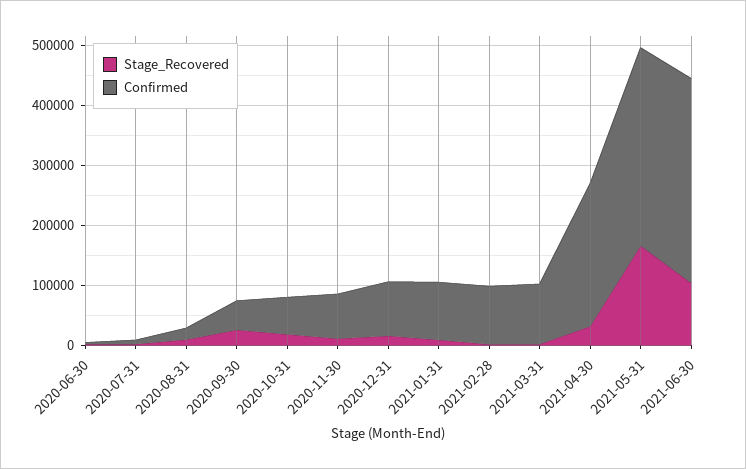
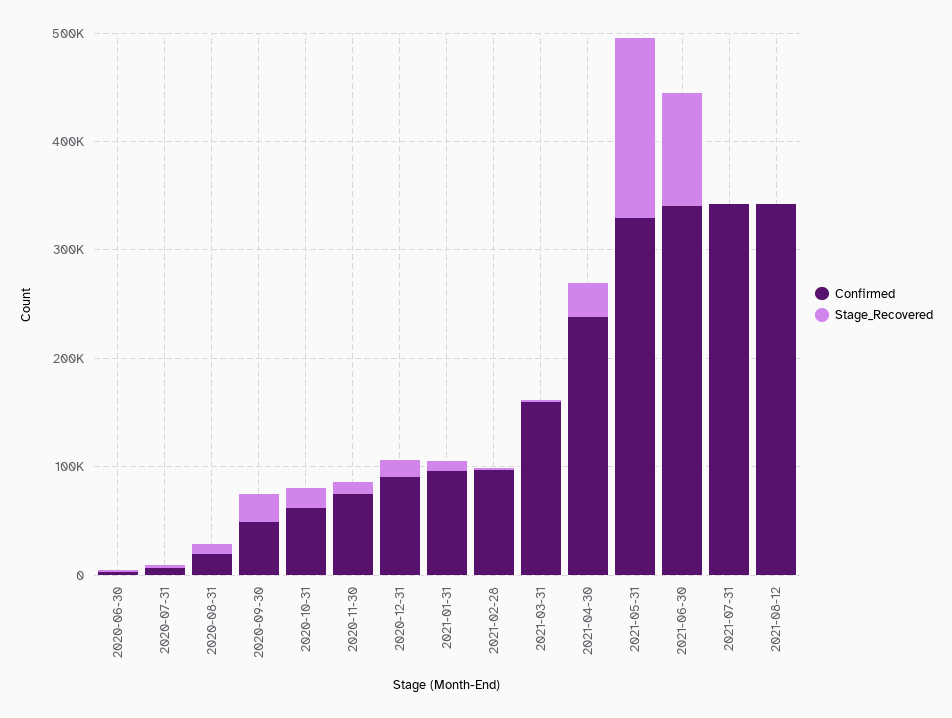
Confirmed, 2021-03-31: 100000 -> 160000
Confirmed, 2021-07-31: none -> 340000
Stage_Recovered, 2021-07-31: none -> 0
Confirmed, 2021-08-12: none -> 340000
Stage_Recovered, 2021-08-12: none -> 0

